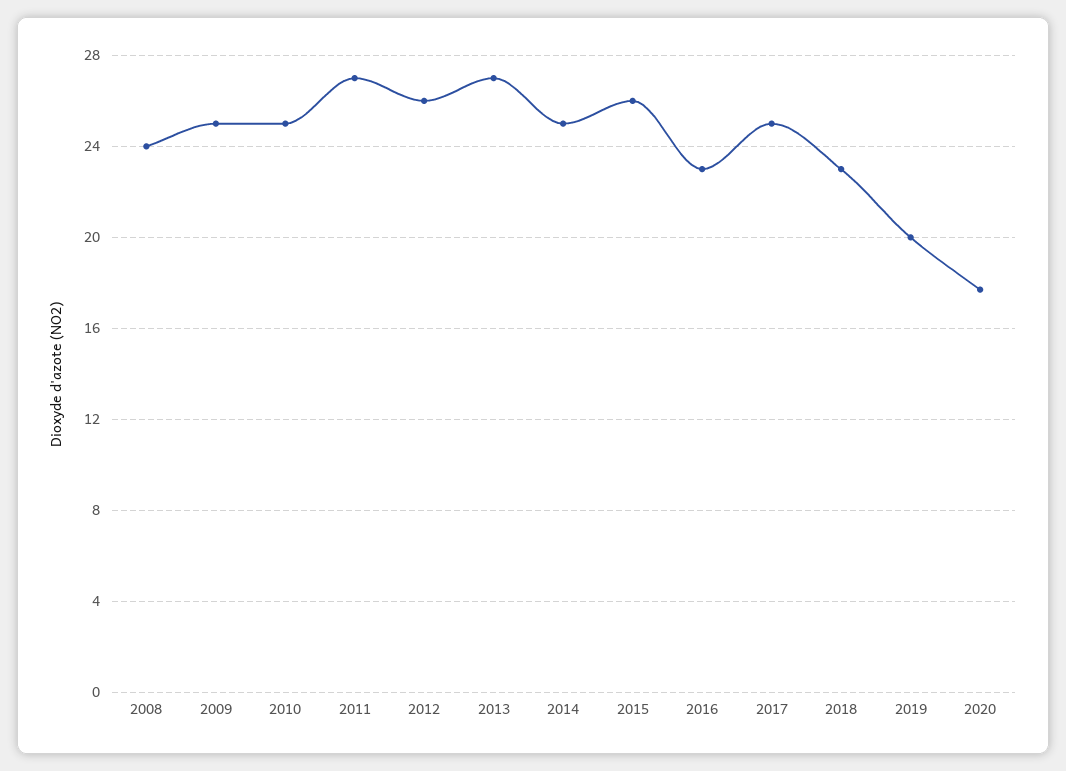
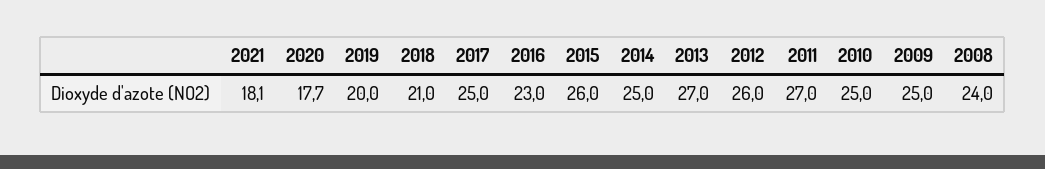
2018: 23 -> 21
2021: none -> 18.1

